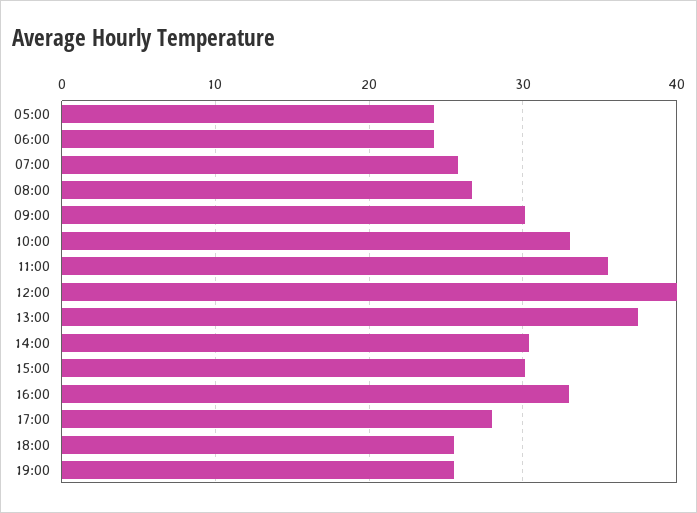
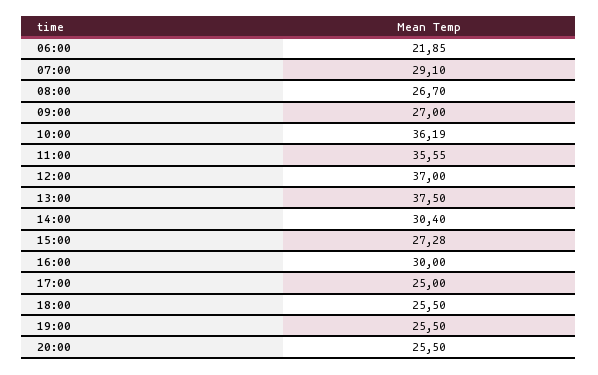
05:00: 24 -> none
06:00: 24 -> 21.85
07:00: 26 -> 29.1
09:00: 30 -> 27
10:00: 33 -> 36.19
12:00: 40 -> 37
15:00: 30 -> 27.28
16:00: 33 -> 30
17:00: 28 -> 25
20:00: none -> 25.5

